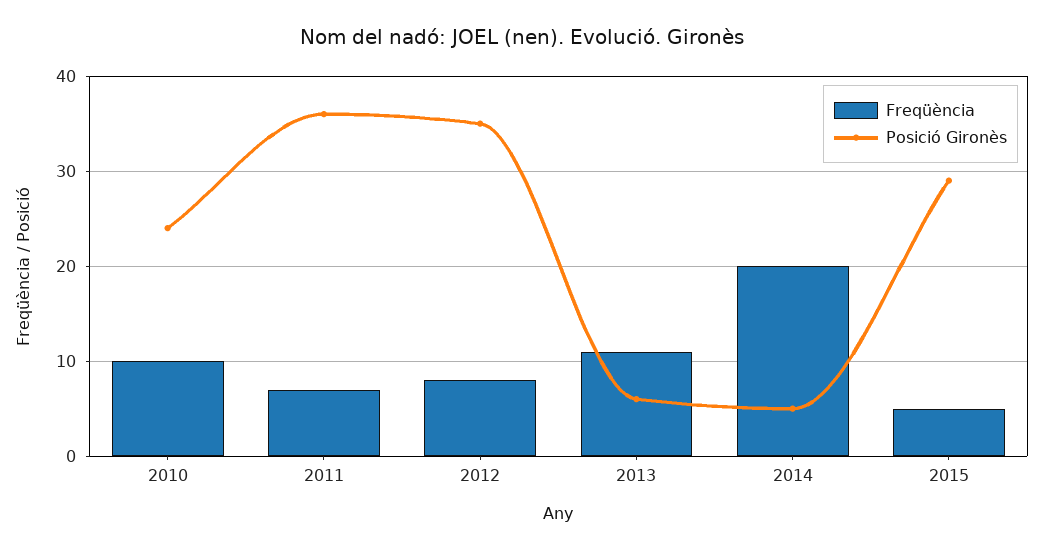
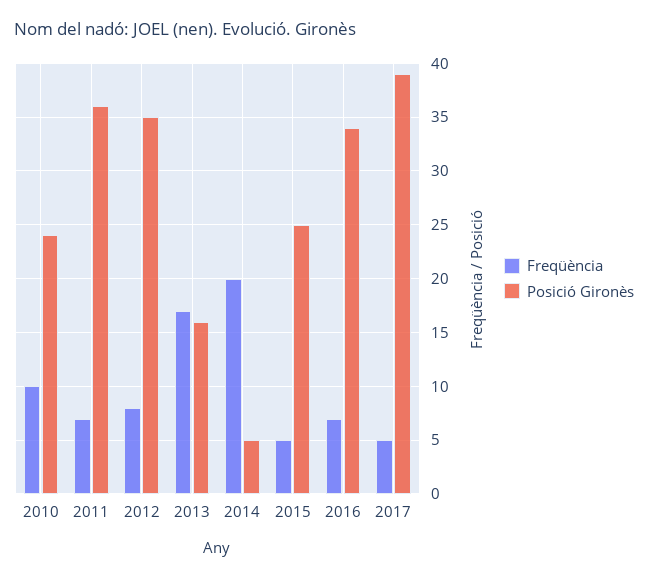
Freqüència, 2013: 11 -> 17
Posició Gironès, 2013: 6 -> 16
Posició Gironès, 2015: 29 -> 25
Freqüència, 2016: none -> 7
Posició Gironès, 2016: none -> 34
Freqüència, 2017: none -> 5
Posició Gironès, 2017: none -> 39

